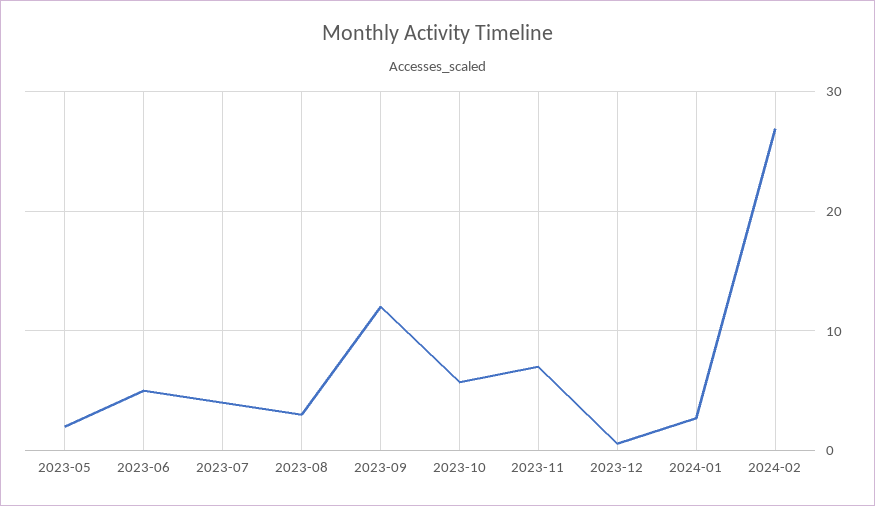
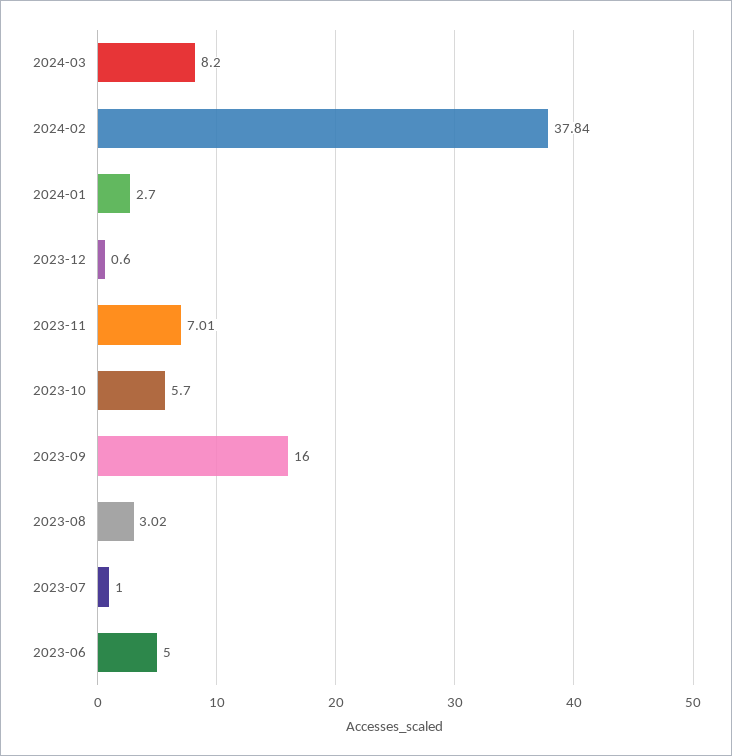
2023-05: 2 -> none
2023-07: 4 -> 1
2023-09: 12 -> 16
2024-02: 27 -> 37.84
2024-03: none -> 8.2

